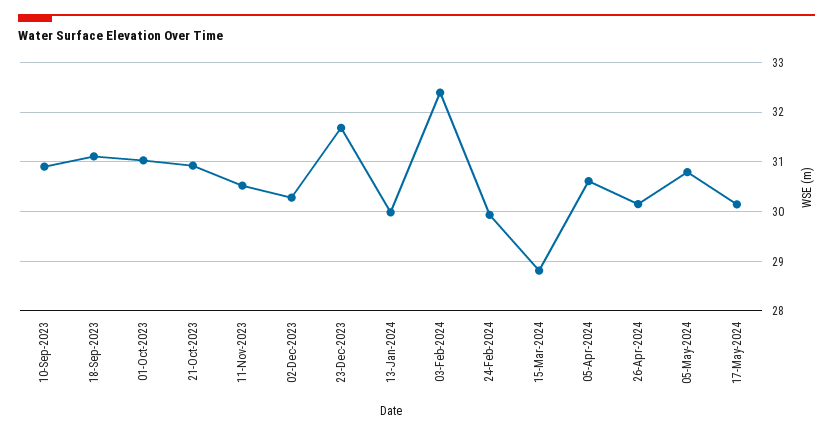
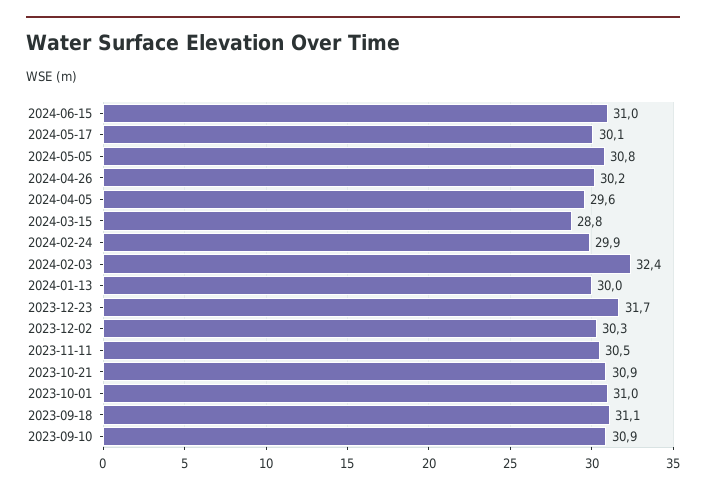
05-Apr-2024: 30.6 -> 29.6
2024-06-15: none -> 31

